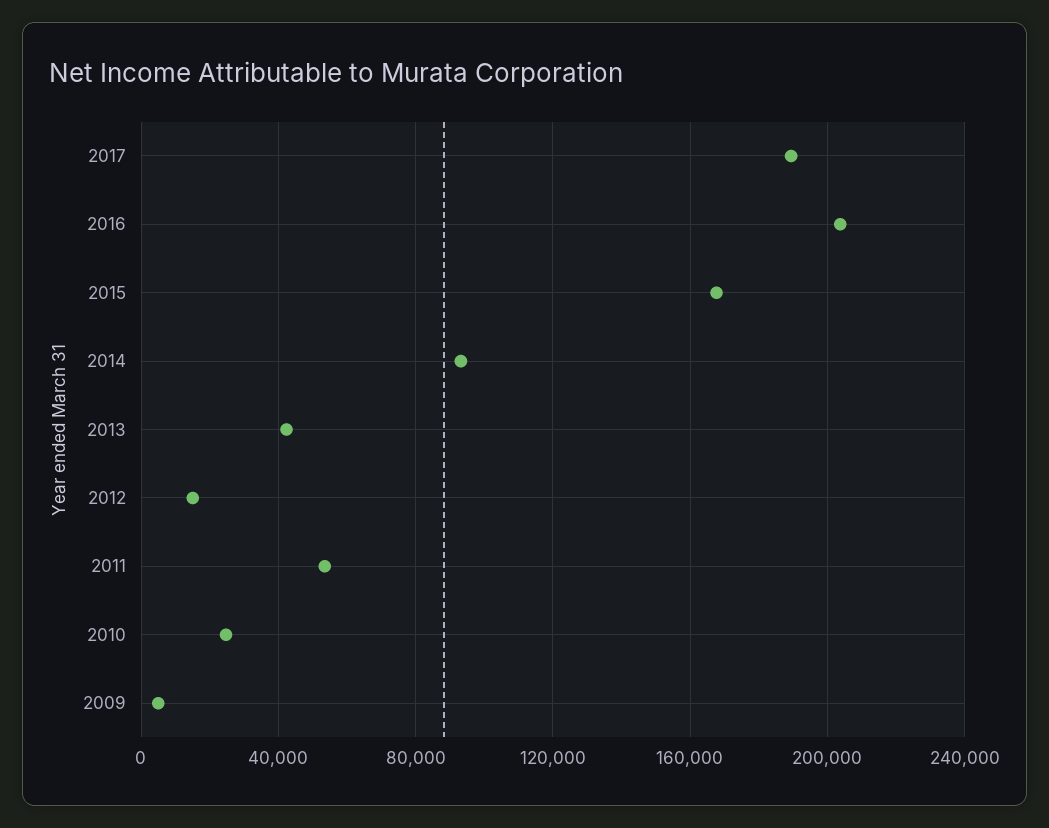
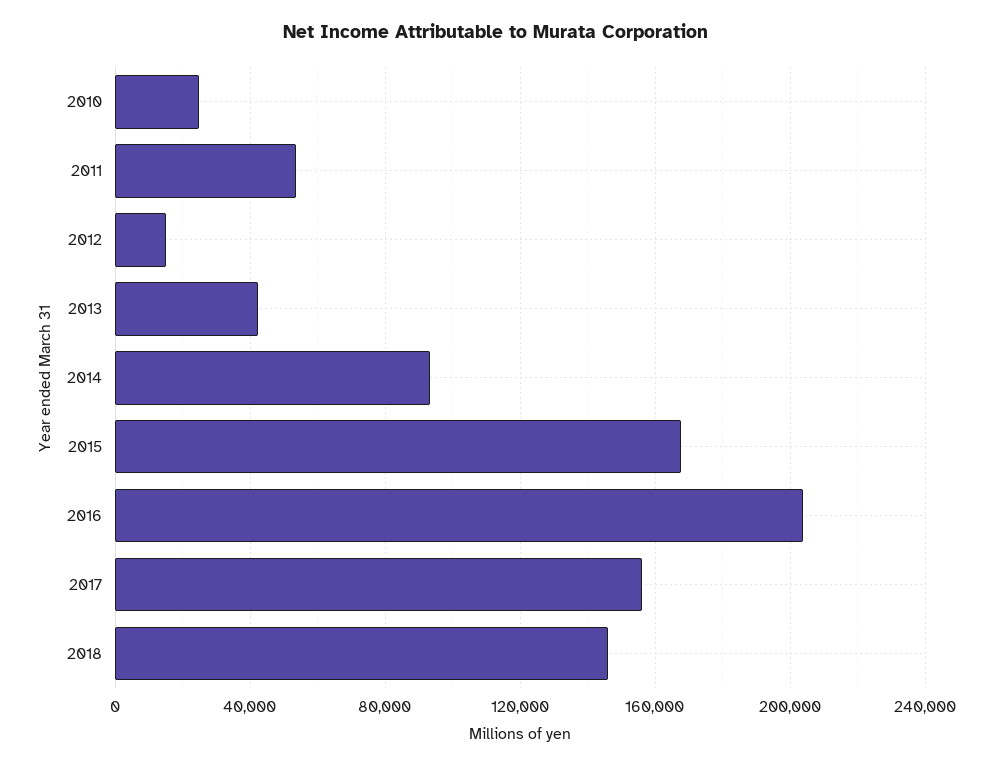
2017: 190000 -> 155000
2009: 5000 -> none
2018: none -> 145000

